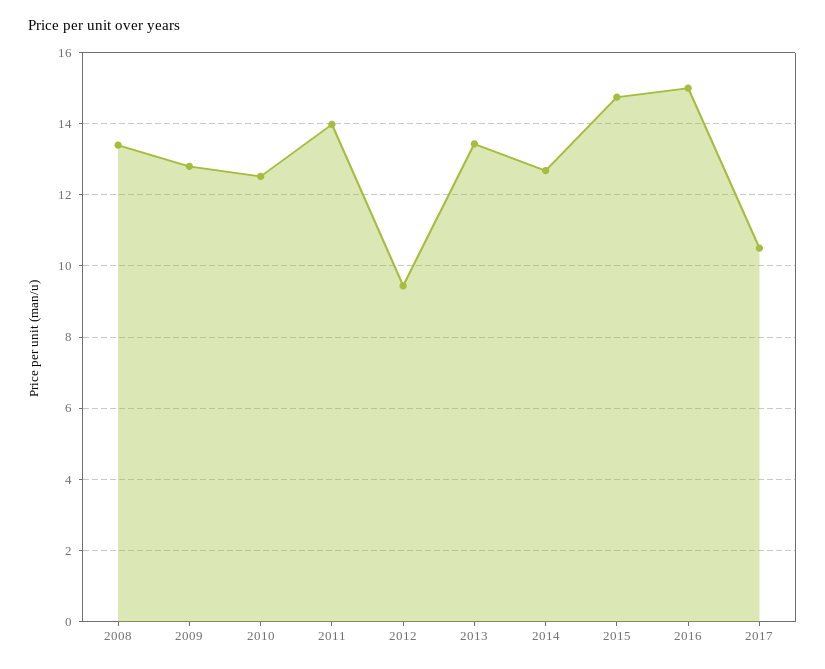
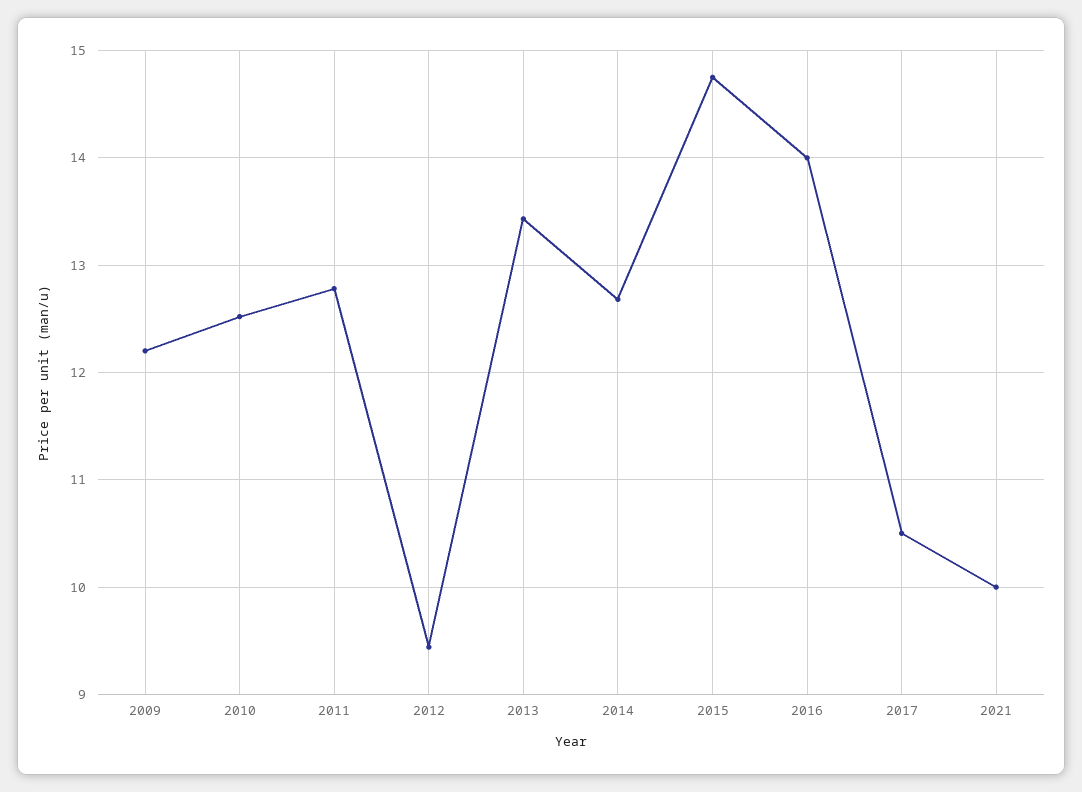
2008: 13.4 -> none
2009: 12.8 -> 12.2
2011: 14 -> 12.8
2016: 15 -> 14
2021: none -> 10

